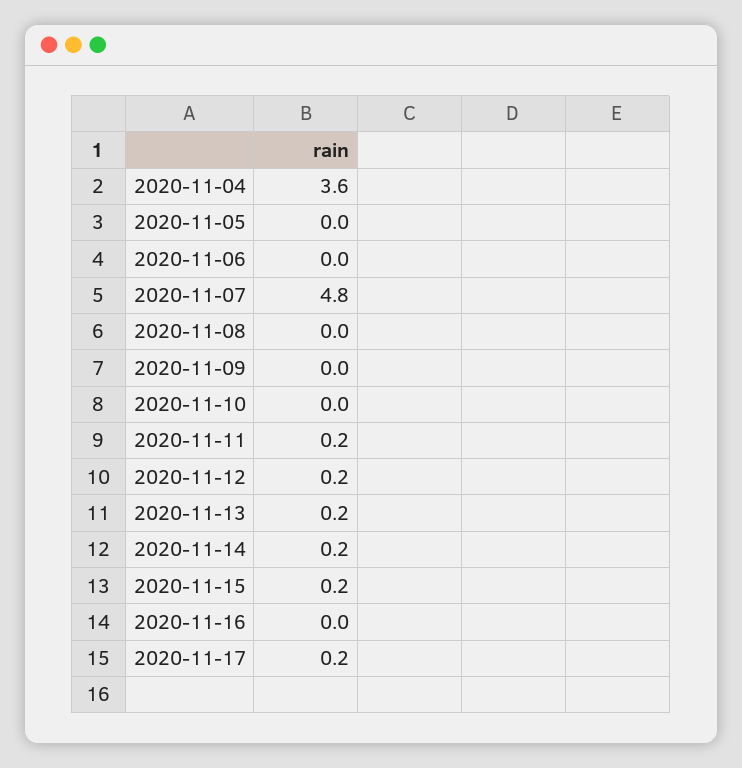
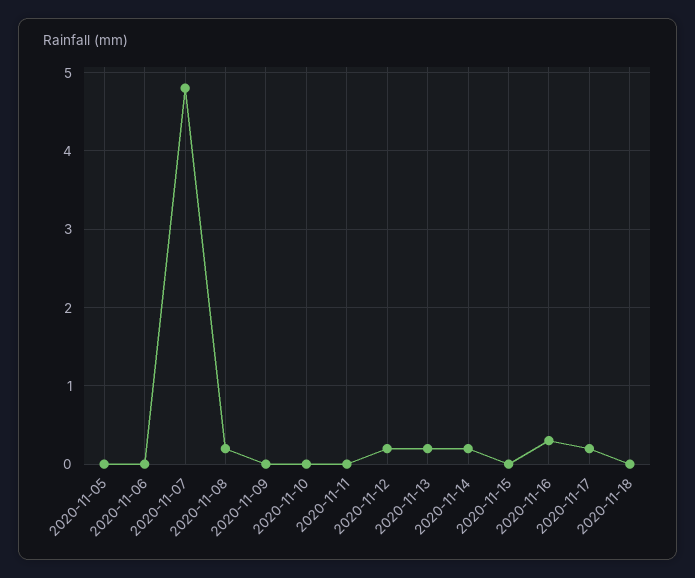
2020-11-04: 3.6 -> none
2020-11-08: 0 -> 0.2
2020-11-11: 0.2 -> 0
2020-11-15: 0.2 -> 0
2020-11-16: 0 -> 0.3
2020-11-18: none -> 0

